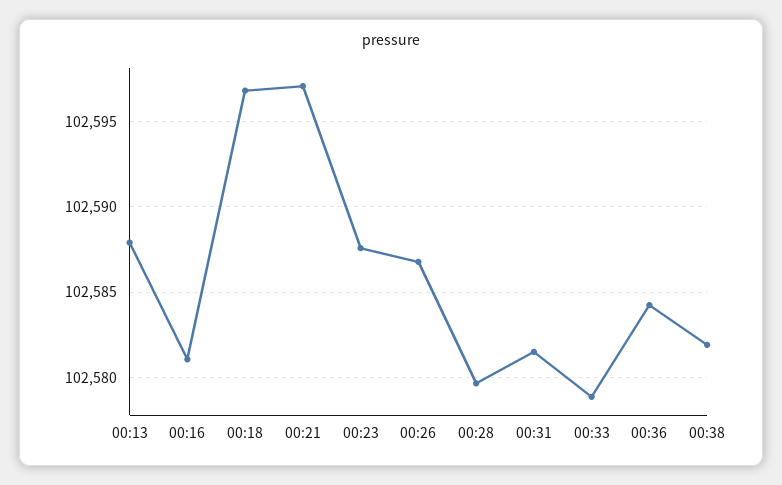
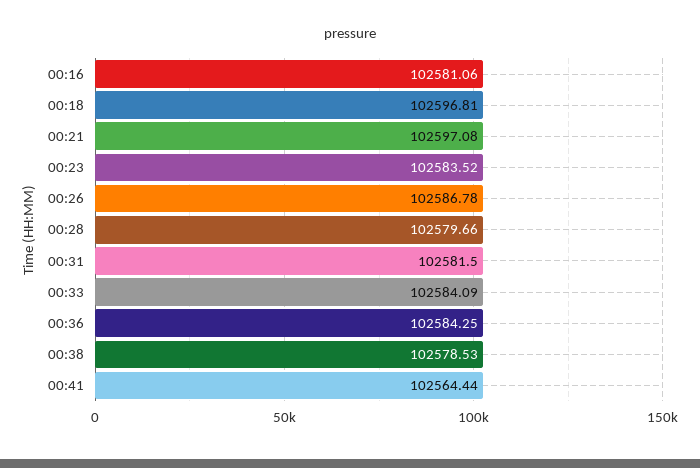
00:13: 102588 -> none
00:23: 102587.5 -> 102583.52
00:33: 102579 -> 102584.09
00:38: 102582 -> 102578.53
00:41: none -> 102564.44

